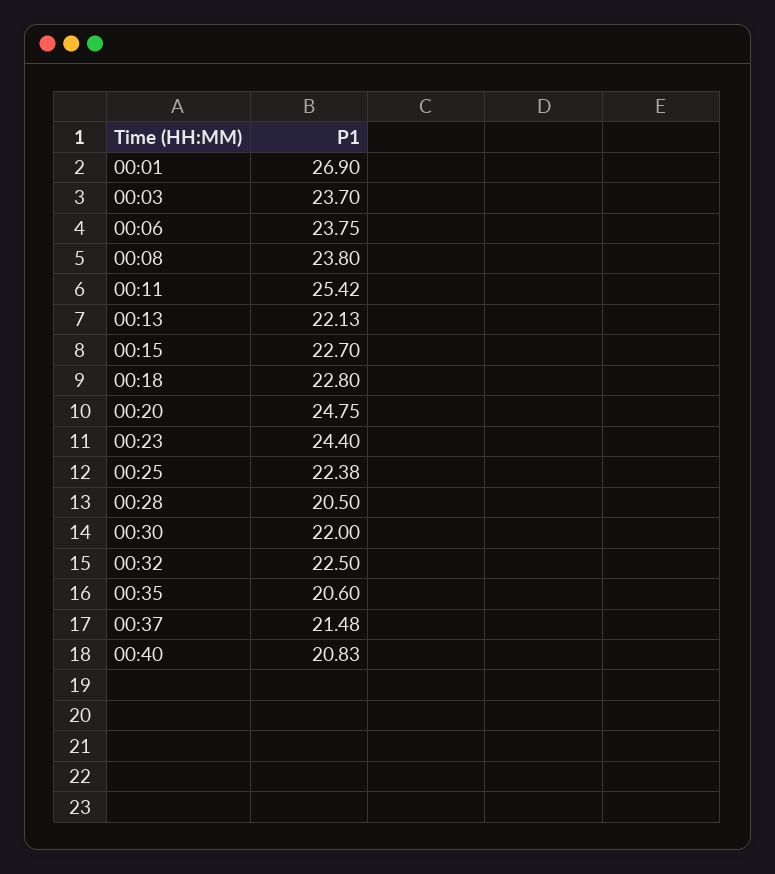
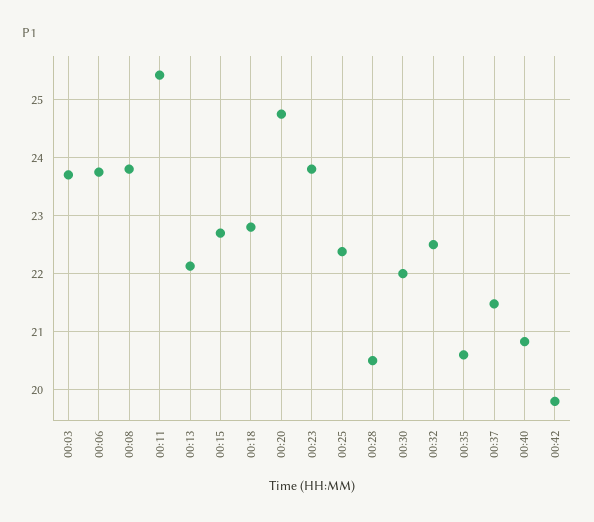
00:01: 26.9 -> none
00:23: 24.4 -> 23.8
00:42: none -> 19.8

